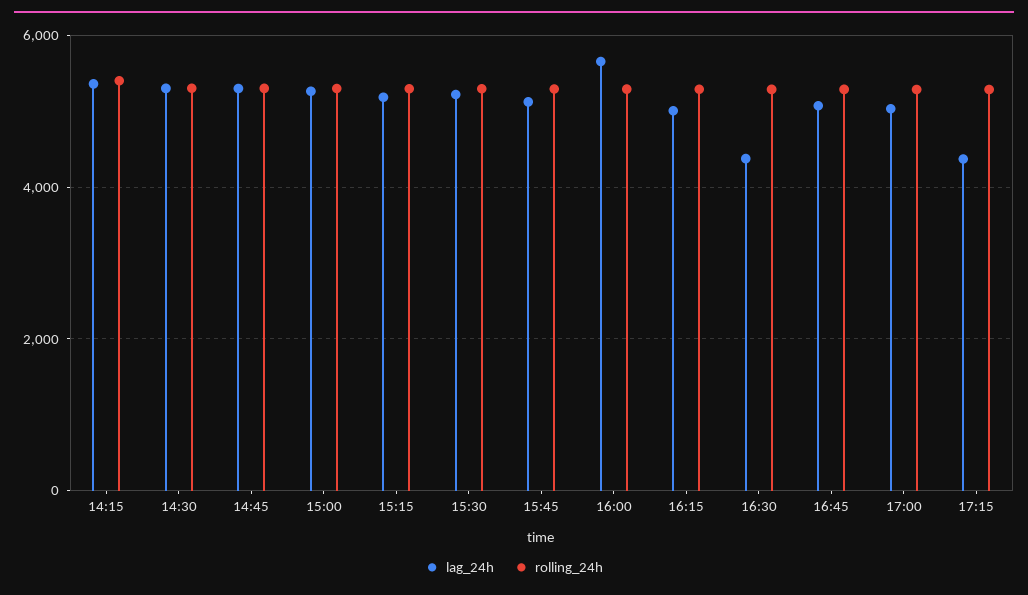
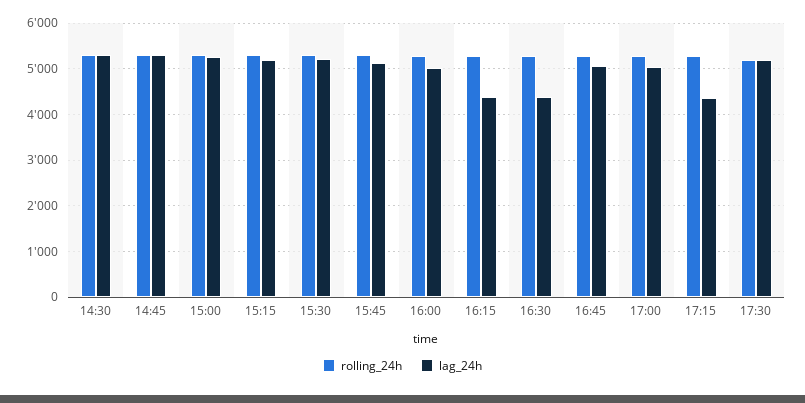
lag_24h, 14:15: 5400 -> none
rolling_24h, 14:15: 5400 -> none
lag_24h, 16:00: 5600 -> 5000
lag_24h, 16:15: 5000 -> 4400
rolling_24h, 17:30: none -> 5200
lag_24h, 17:30: none -> 5200

